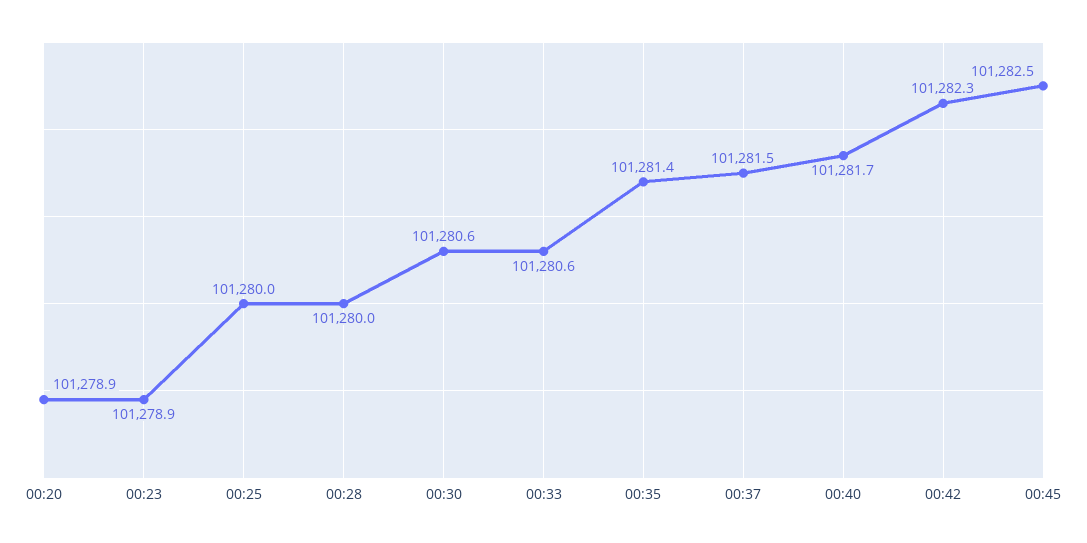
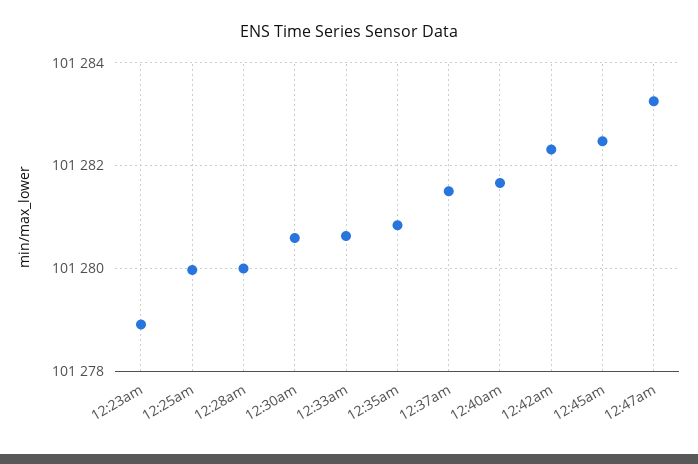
00:20: 101278.9 -> none
00:35: 101281.4 -> 101280.8
12:47am: none -> 101283.2

